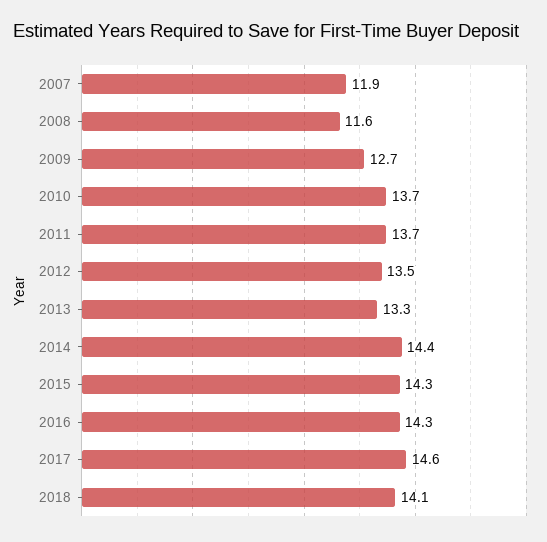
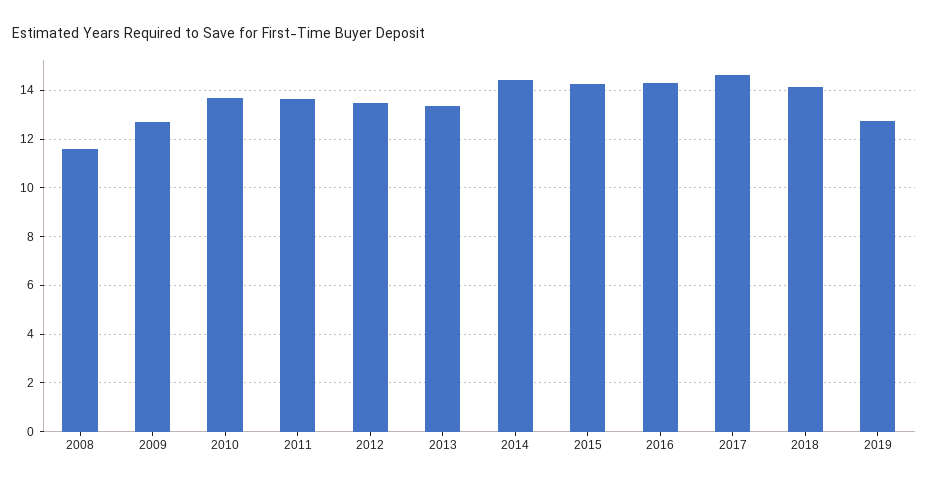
2007: 11.9 -> none
2019: none -> 12.75

